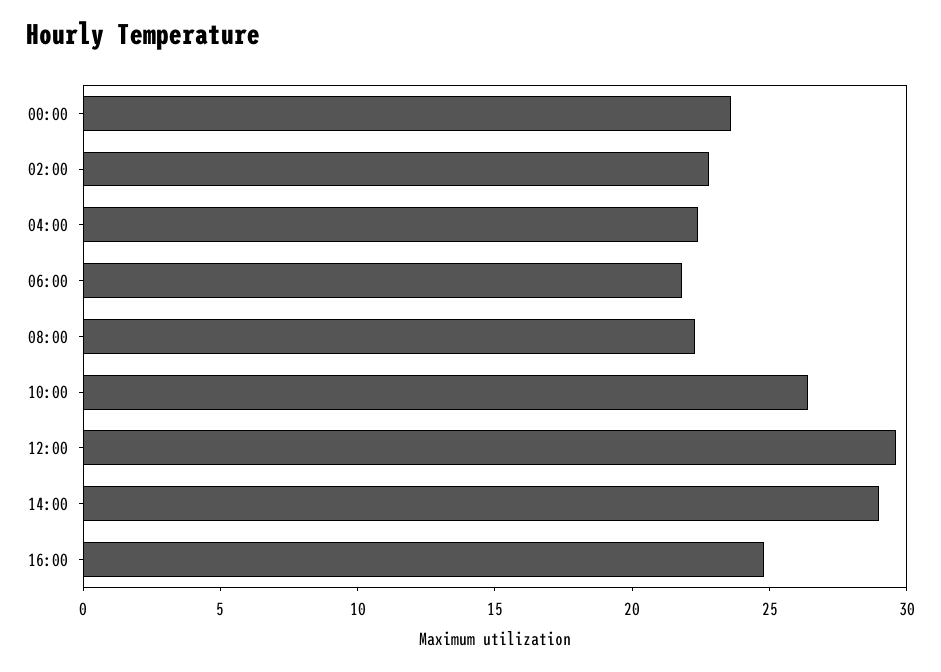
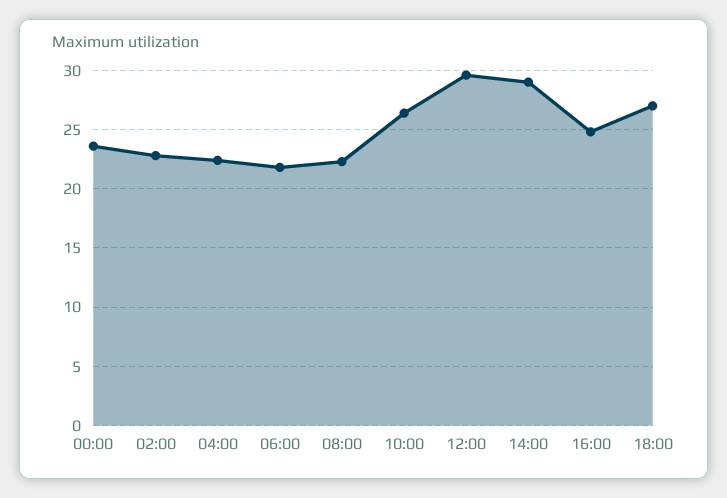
18:00: none -> 27

